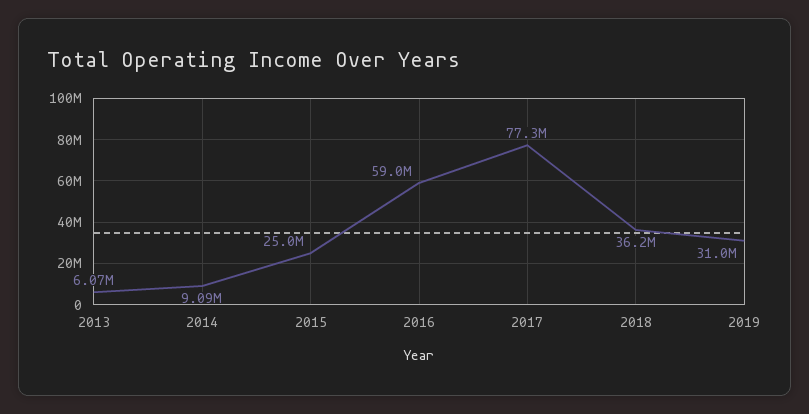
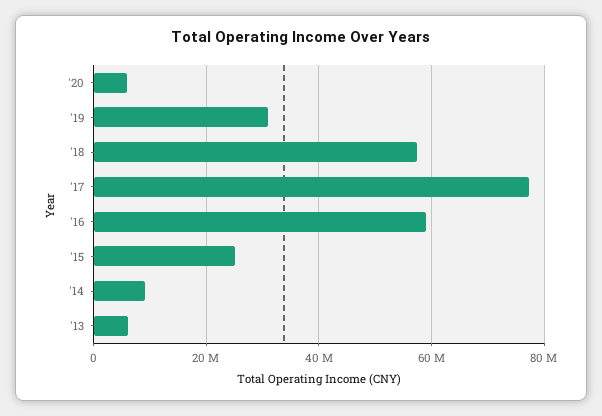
2018: 36200000 -> 58000000
'20: none -> 6000000

